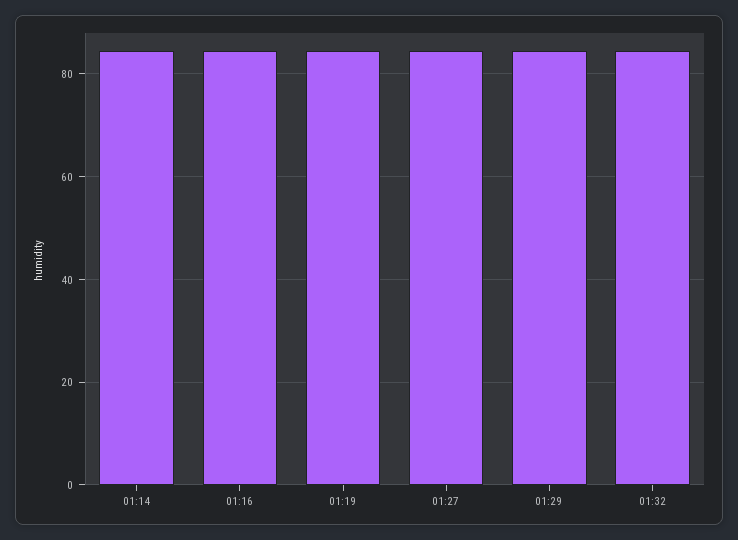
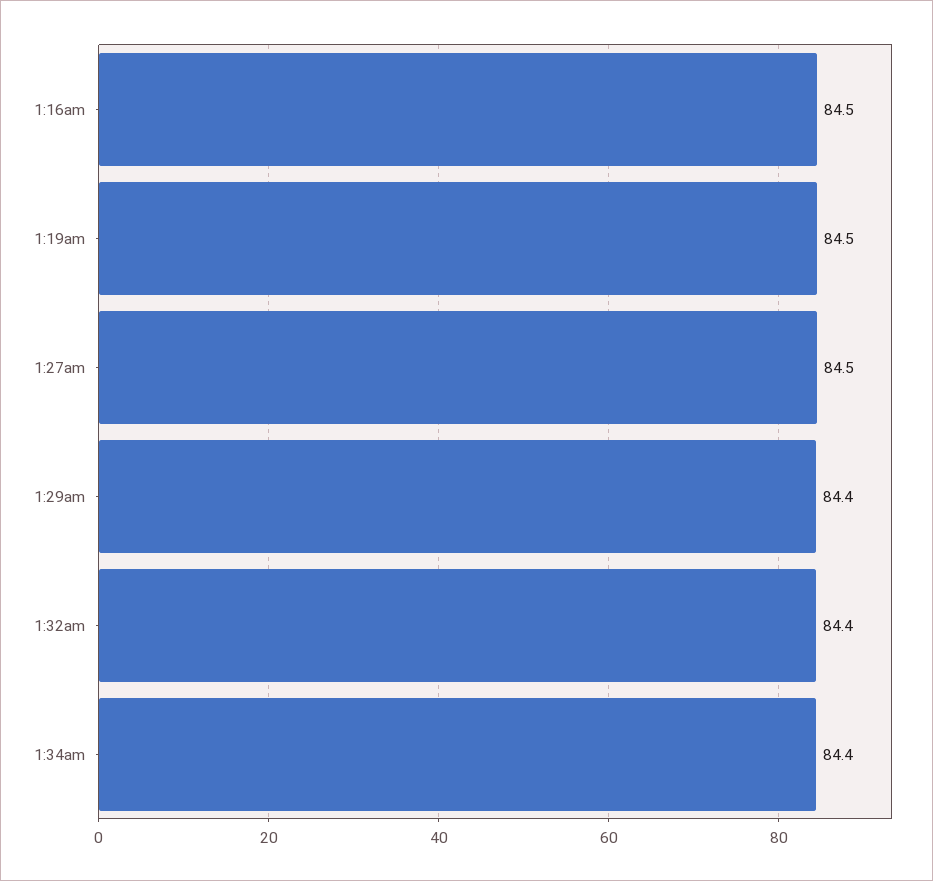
01:14: 84 -> none
1:34am: none -> 84.4

